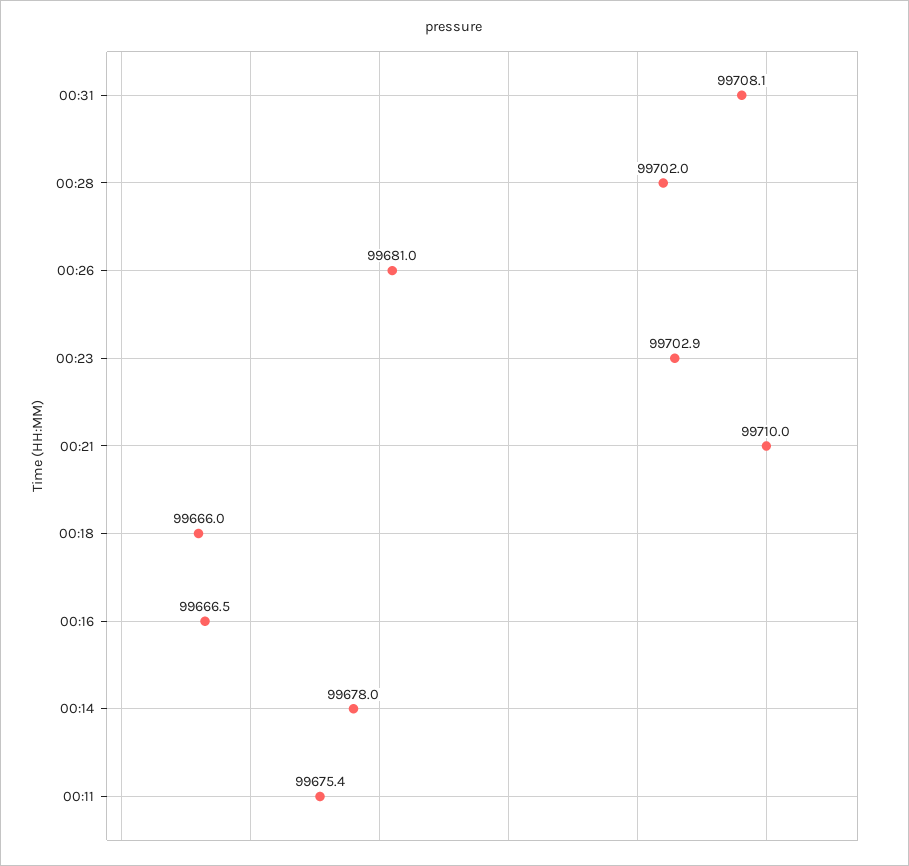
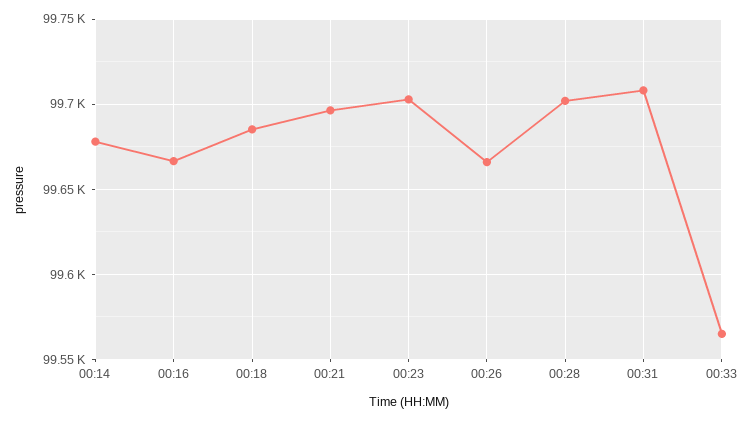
00:26: 99681 -> 99665
00:21: 99710 -> 99695
00:18: 99666 -> 99685
00:11: 99675.4 -> none
00:33: none -> 99565

